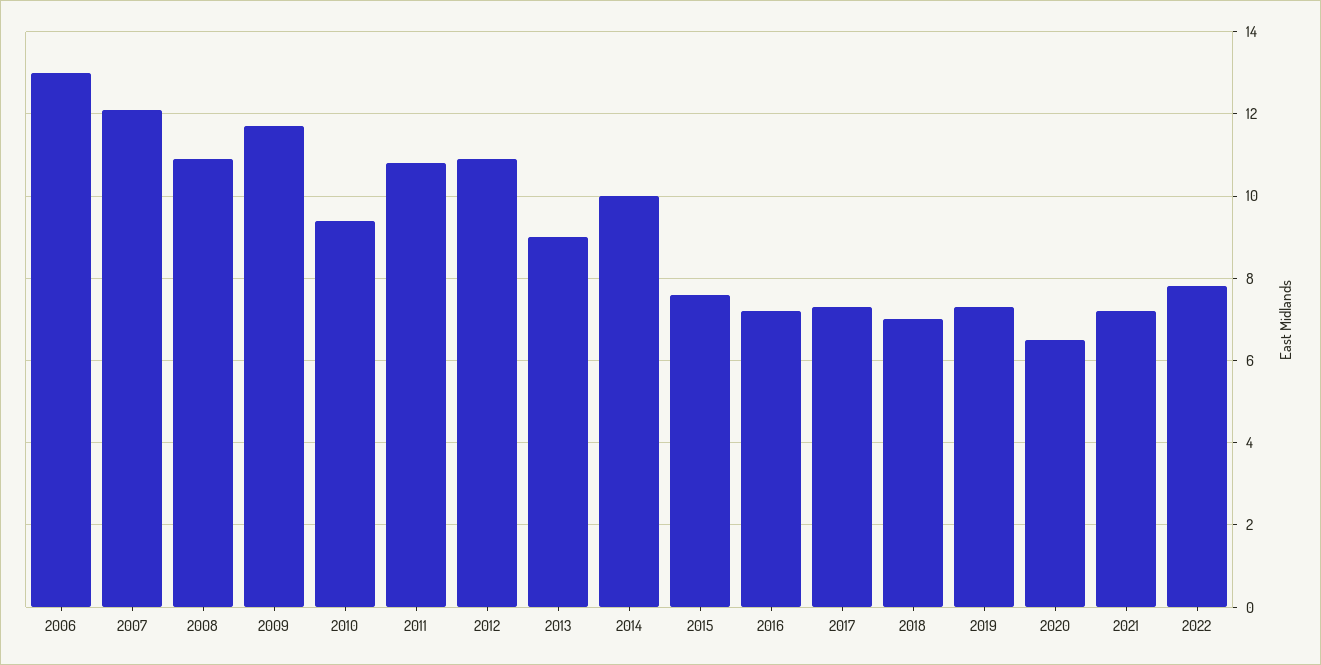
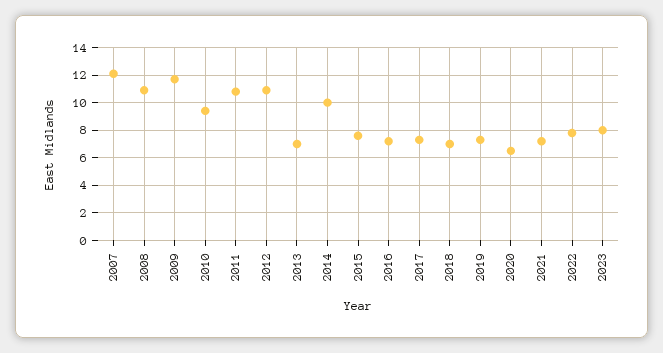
2006: 13 -> none
2013: 9 -> 7
2023: none -> 8

